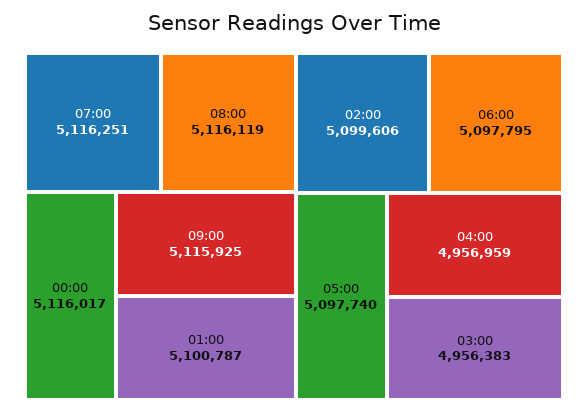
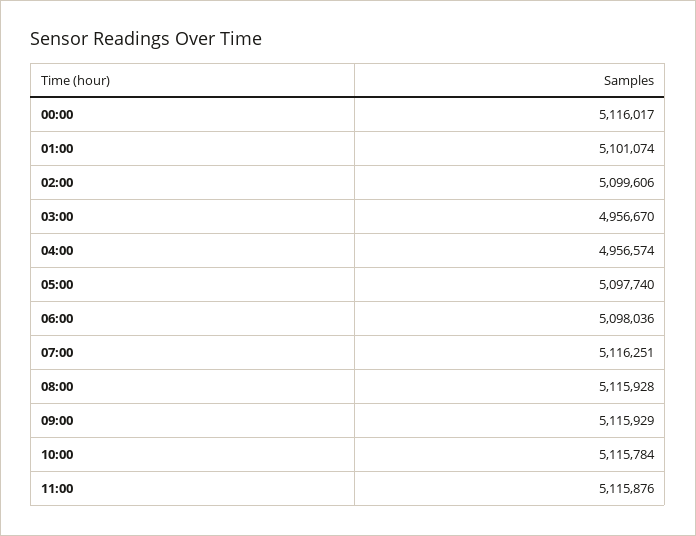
08:00: 5116119 -> 5115928
09:00: 5115925 -> 5115929
01:00: 5100787 -> 5101074
06:00: 5097795 -> 5098036
04:00: 4956959 -> 4956574
03:00: 4956383 -> 4956670
10:00: none -> 5115784
11:00: none -> 5115876

